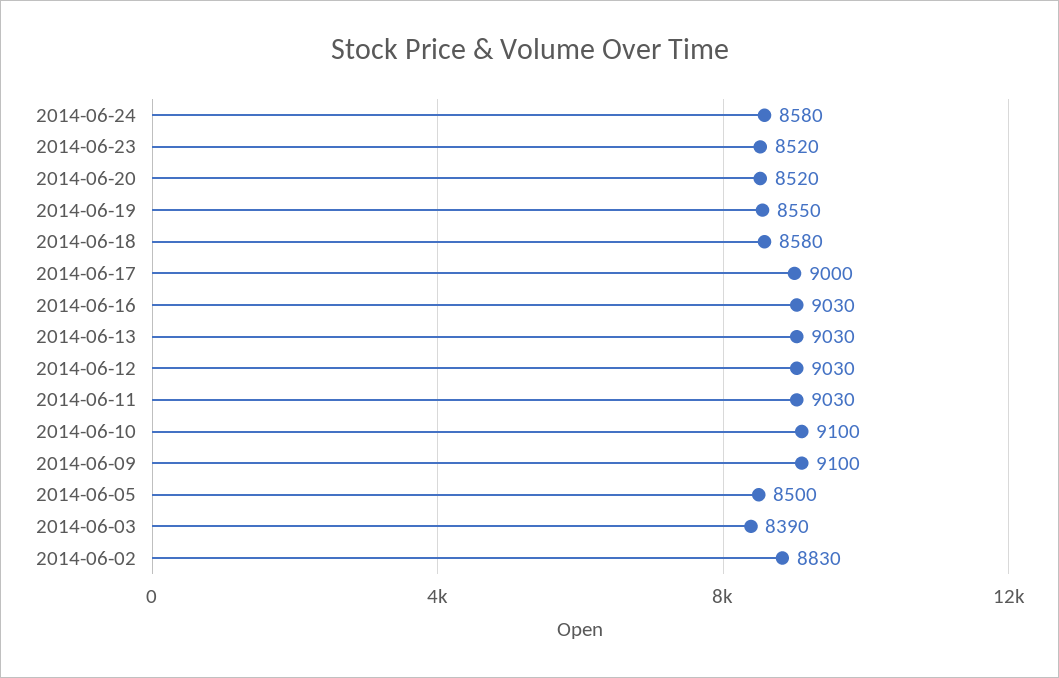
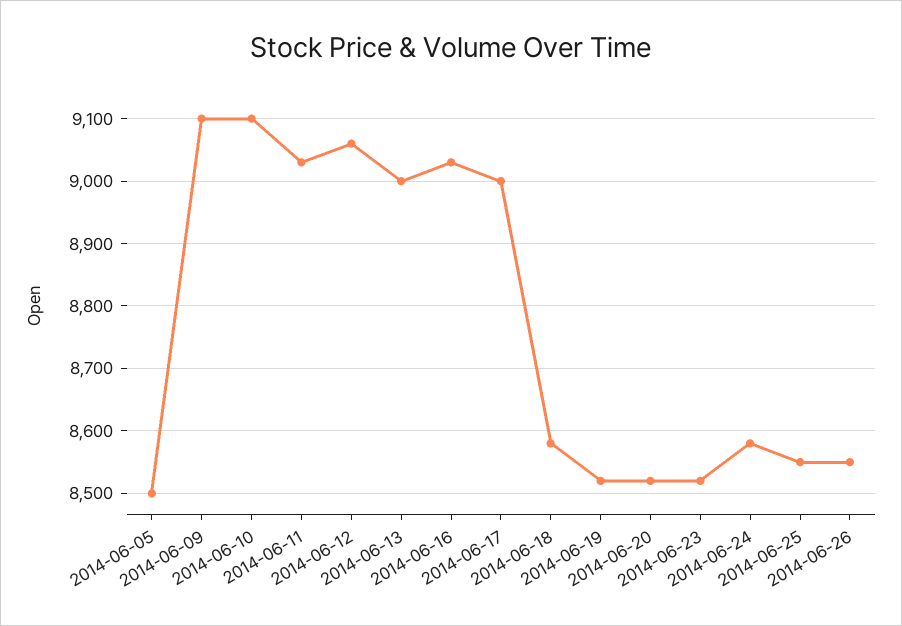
2014-06-19: 8550 -> 8520
2014-06-13: 9030 -> 9000
2014-06-12: 9030 -> 9060
2014-06-03: 8390 -> none
2014-06-02: 8830 -> none
2014-06-25: none -> 8550
2014-06-26: none -> 8550

